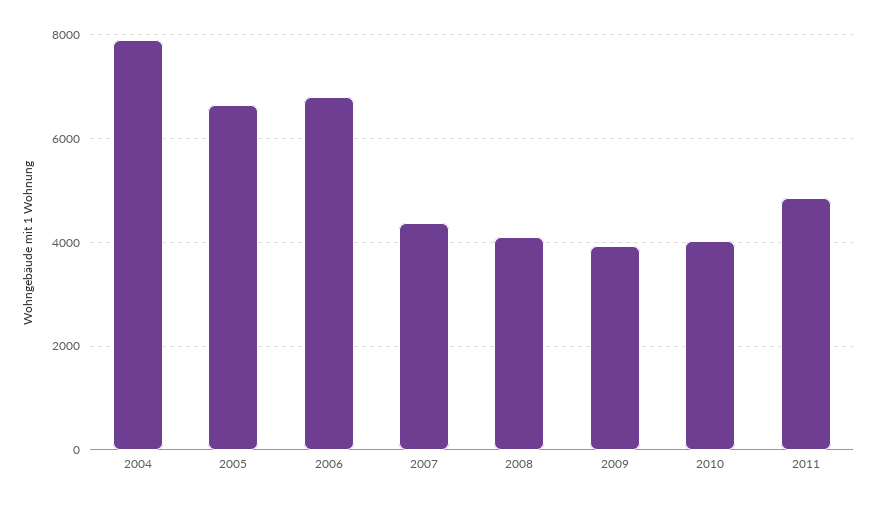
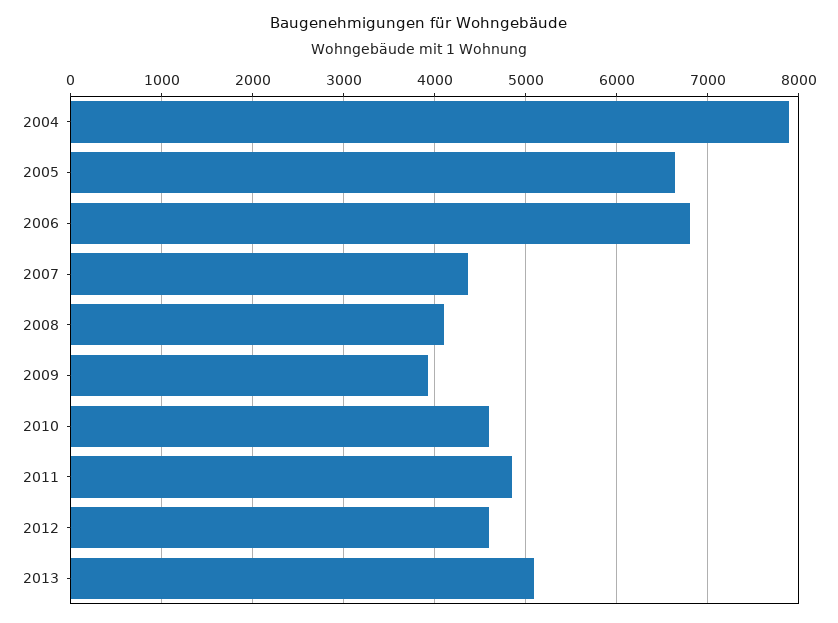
2010: 4000 -> 4600
2012: none -> 4600
2013: none -> 5100

